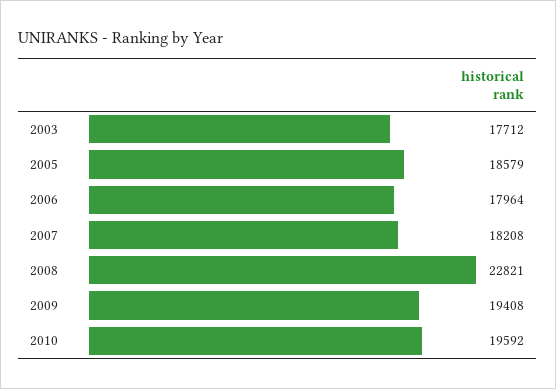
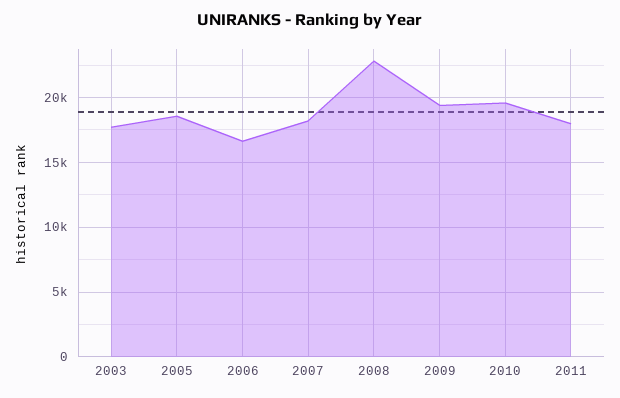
2006: 17964 -> 16500
2011: none -> 18000

